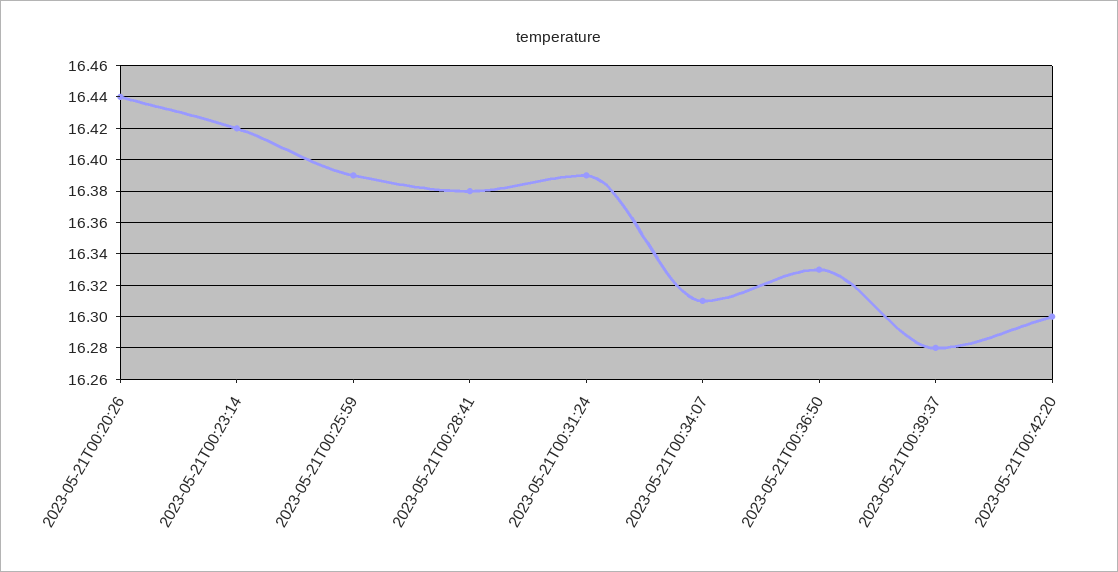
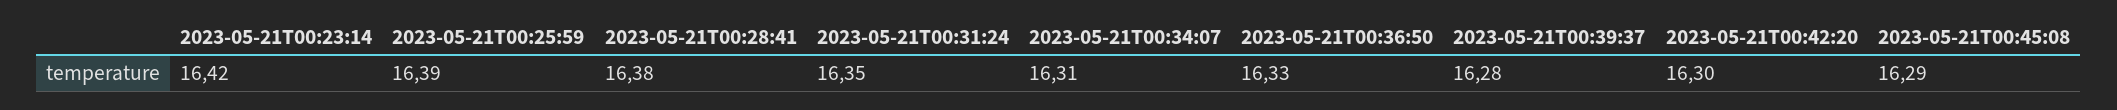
2023-05-21T00:20:26: 16.44 -> none
2023-05-21T00:31:24: 16.39 -> 16.35
2023-05-21T00:45:08: none -> 16.29

